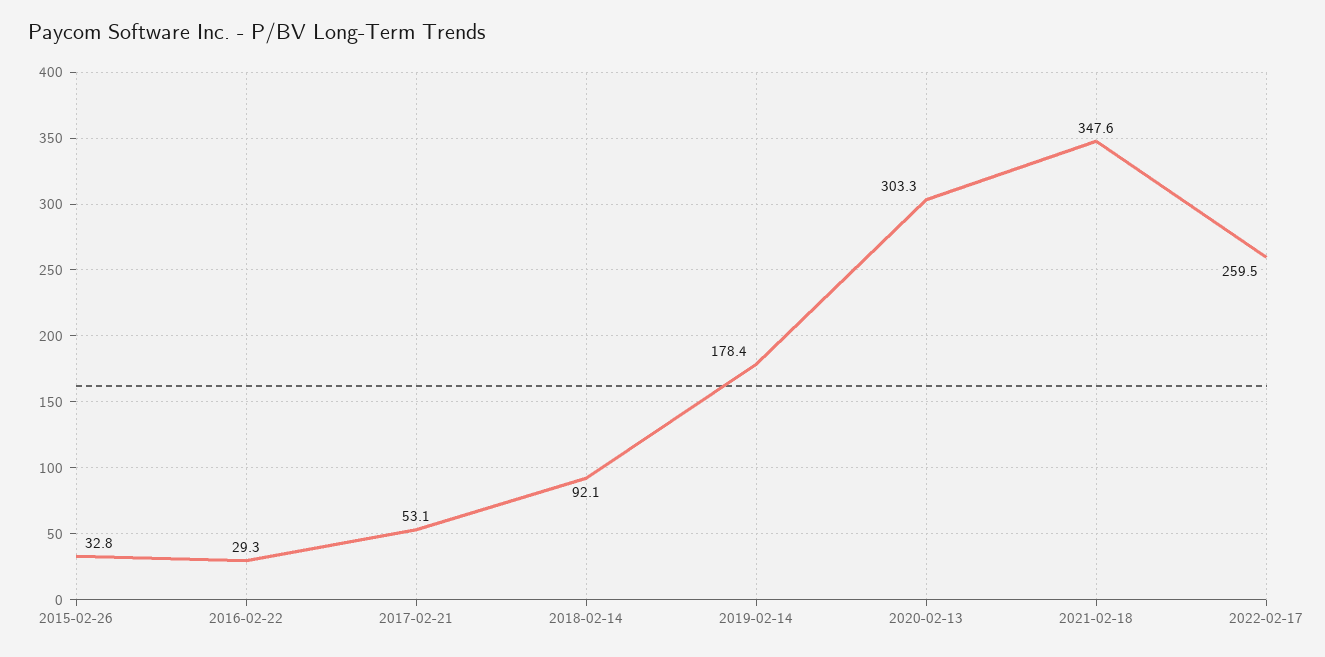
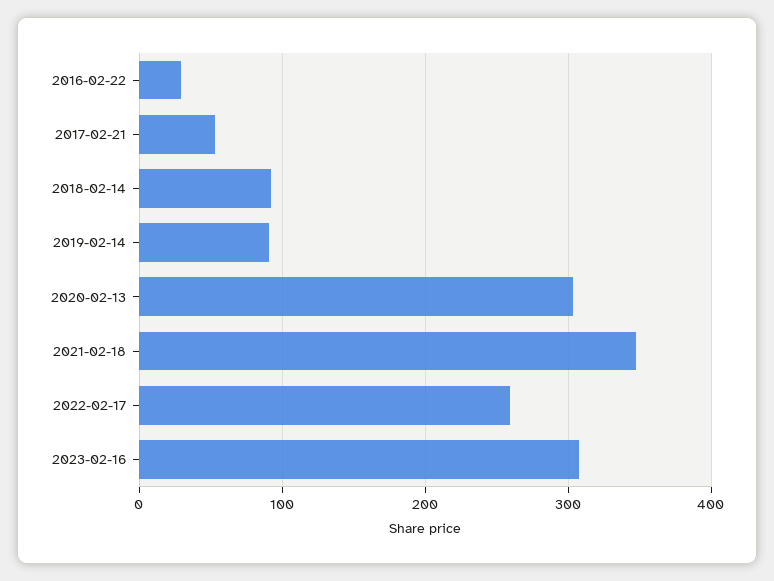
2015-02-26: 32.8 -> none
2019-02-14: 178.4 -> 90
2023-02-16: none -> 310

